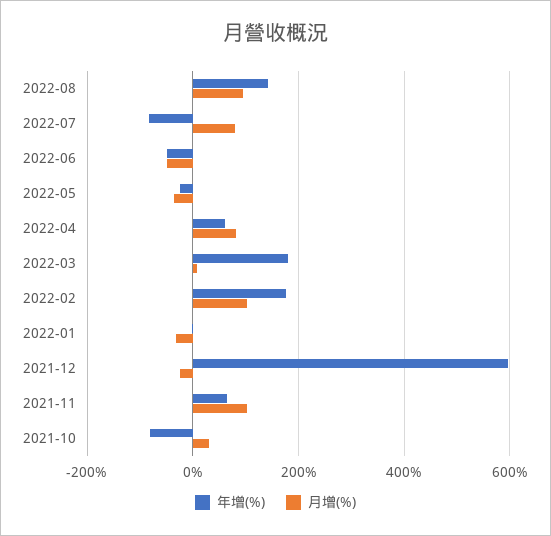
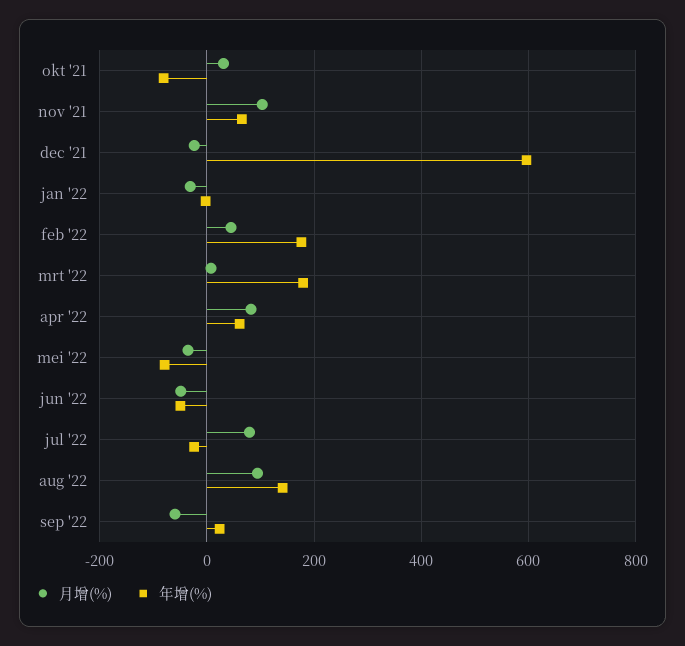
年增(%), 2022-07: -80 -> -20
年增(%), 2022-05: -20 -> -80
月增(%), 2022-02: 100 -> 40
月增(%), sep '22: none -> -60
年增(%), sep '22: none -> 20

